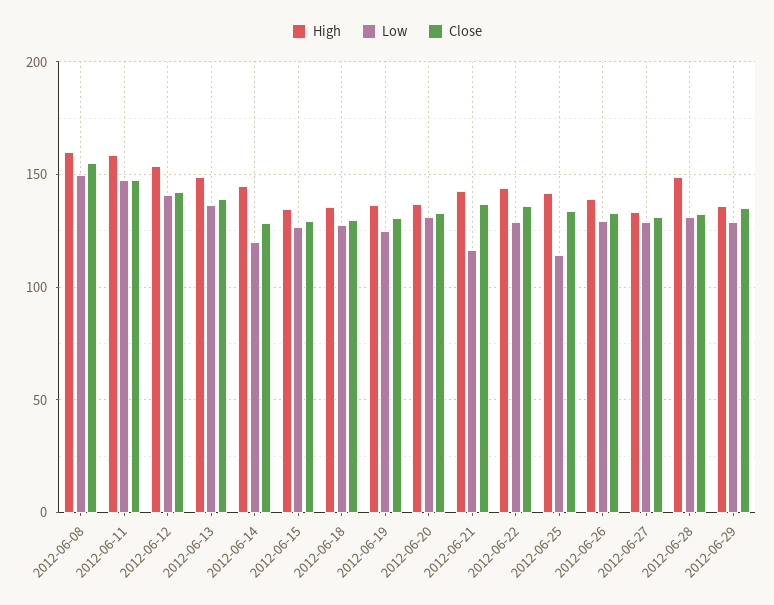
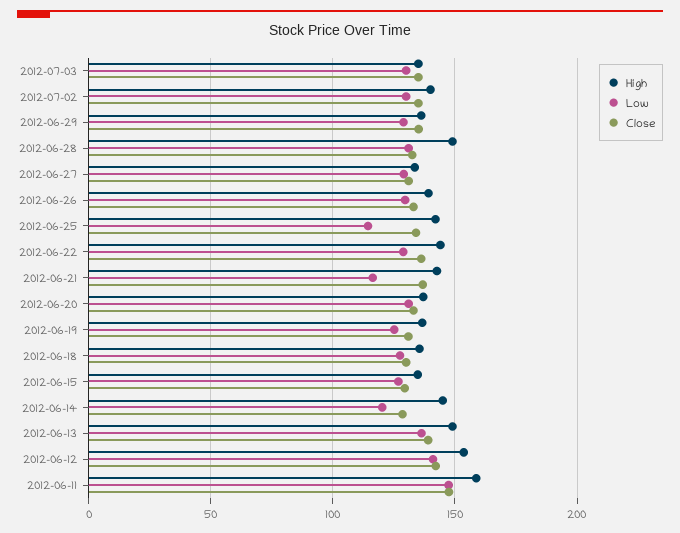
High, 2012-06-08: 160 -> none
Low, 2012-06-08: 150 -> none
Close, 2012-06-08: 155 -> none
High, 2012-07-03: none -> 135
Low, 2012-07-03: none -> 130
Close, 2012-07-03: none -> 135
High, 2012-07-02: none -> 140
Low, 2012-07-02: none -> 130
Close, 2012-07-02: none -> 135

